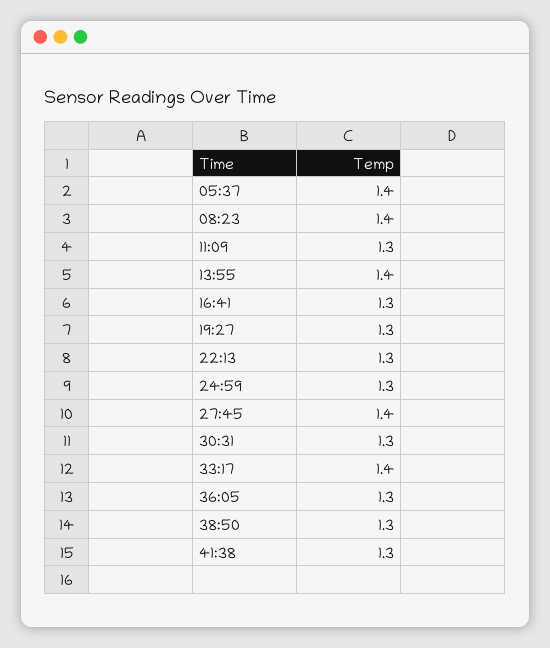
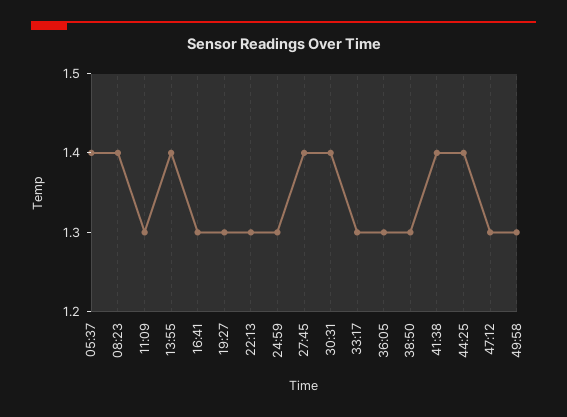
30:31: 1.3 -> 1.4
33:17: 1.4 -> 1.3
41:38: 1.3 -> 1.4
44:25: none -> 1.4
47:12: none -> 1.3
49:58: none -> 1.3

